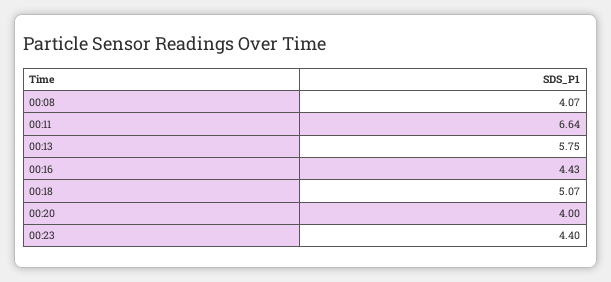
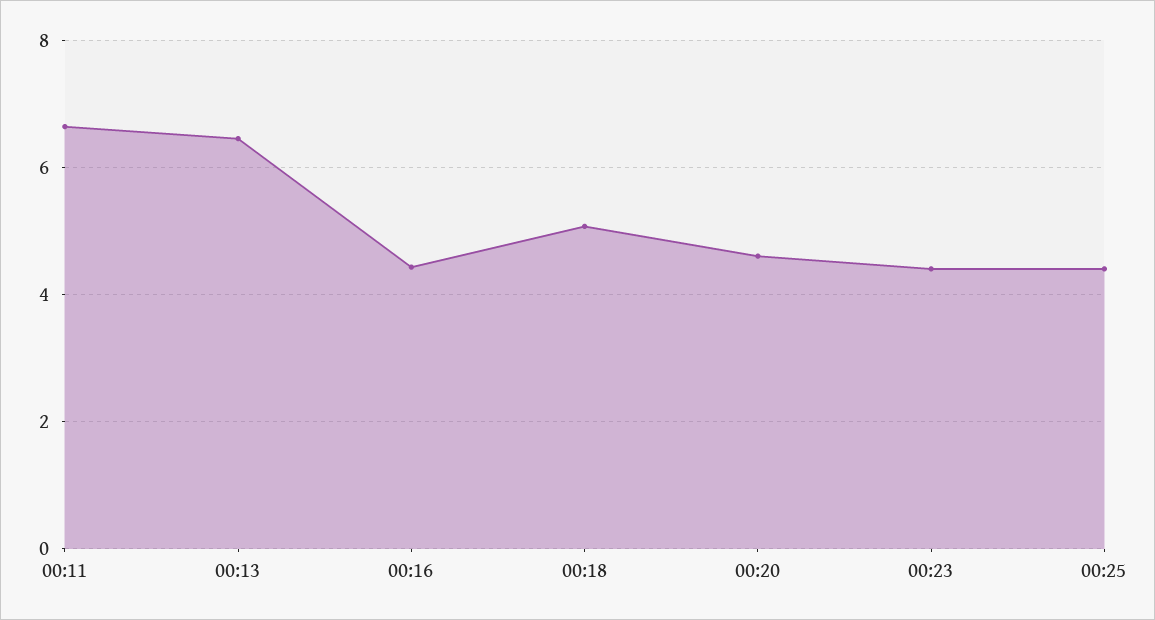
00:08: 4.07 -> none
00:13: 5.75 -> 6.4
00:20: 4 -> 4.6
00:25: none -> 4.4

